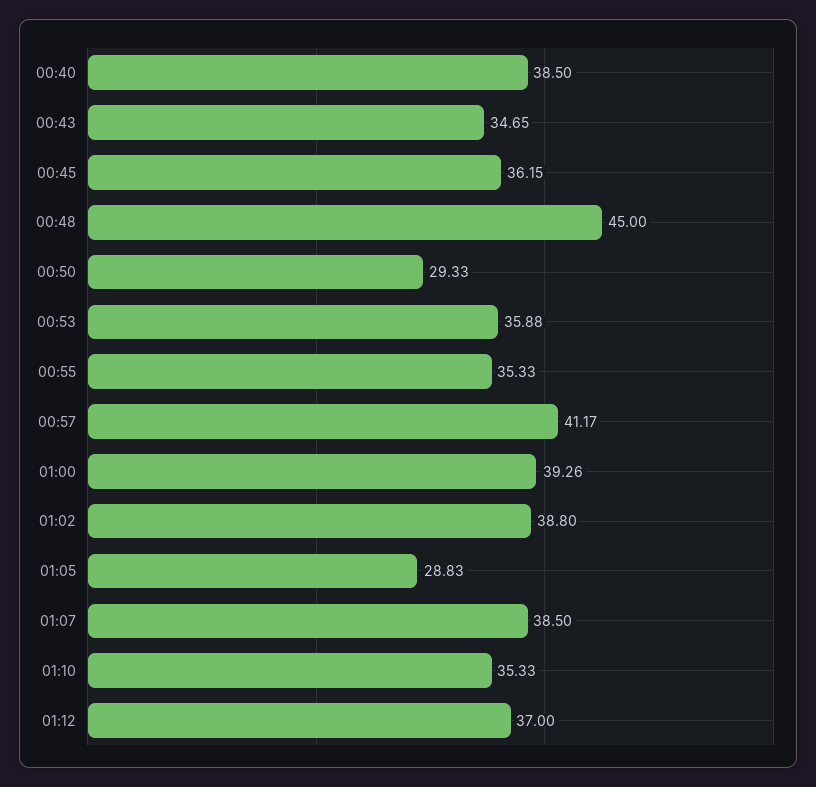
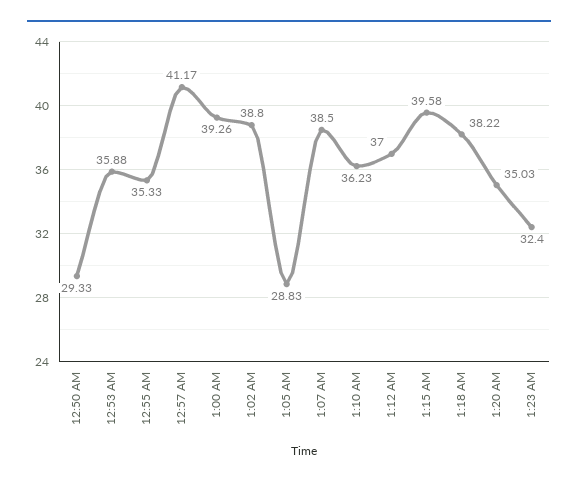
00:40: 38.5 -> none
00:43: 34.65 -> none
00:45: 36.15 -> none
00:48: 45 -> none
01:10: 35.33 -> 36.23
1:15 AM: none -> 39.58
1:18 AM: none -> 38.22
1:20 AM: none -> 35.03
1:23 AM: none -> 32.4

